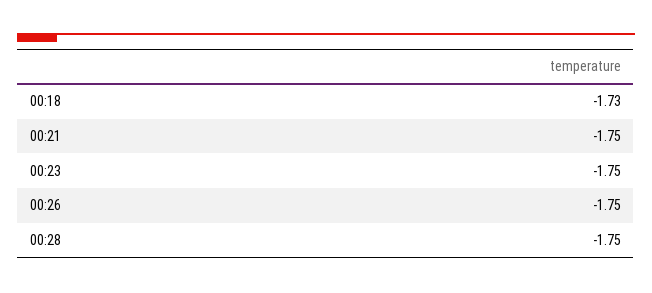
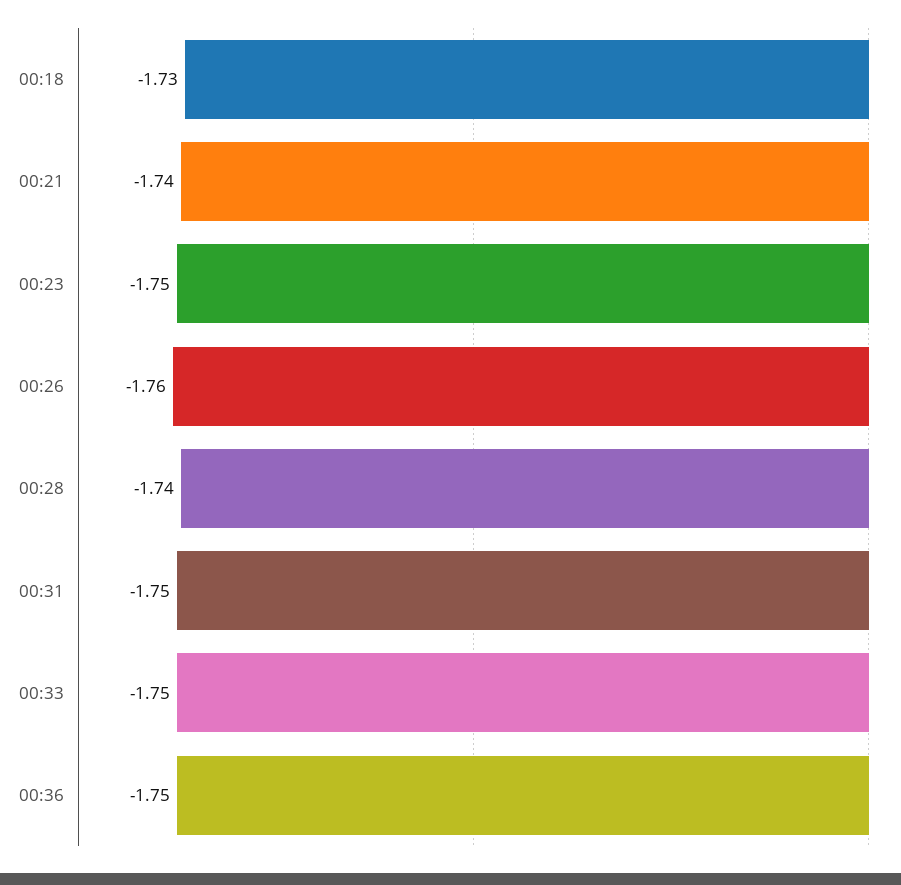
00:21: -1.75 -> -1.74
00:26: -1.75 -> -1.76
00:28: -1.75 -> -1.74
00:31: none -> -1.75
00:33: none -> -1.75
00:36: none -> -1.75

